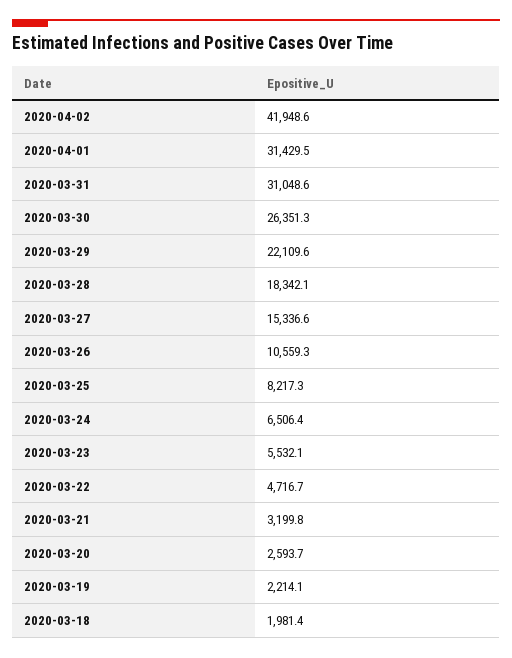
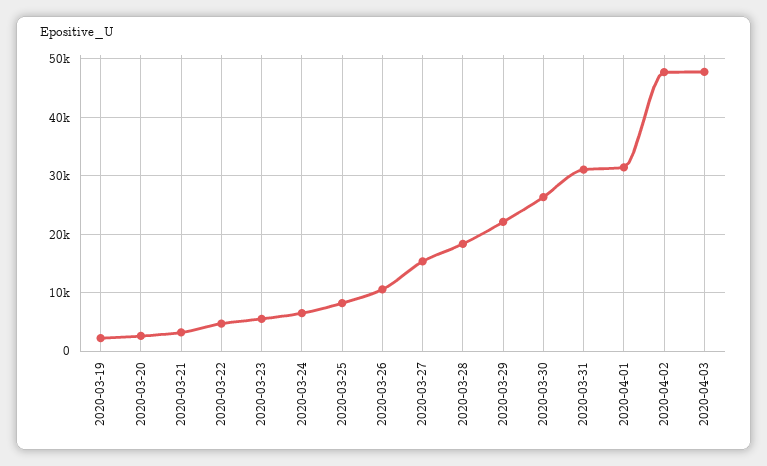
2020-04-02: 41948.6 -> 48000
2020-03-18: 1981.4 -> none
2020-04-03: none -> 48000

